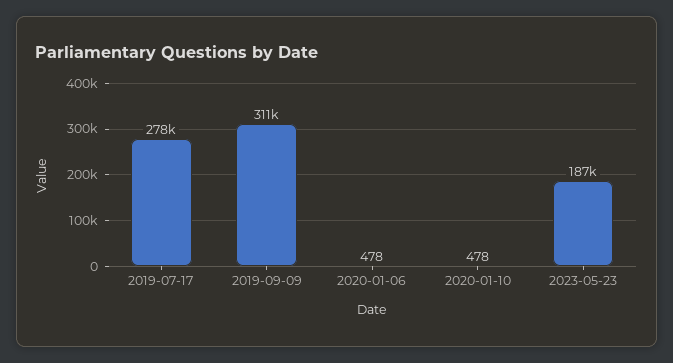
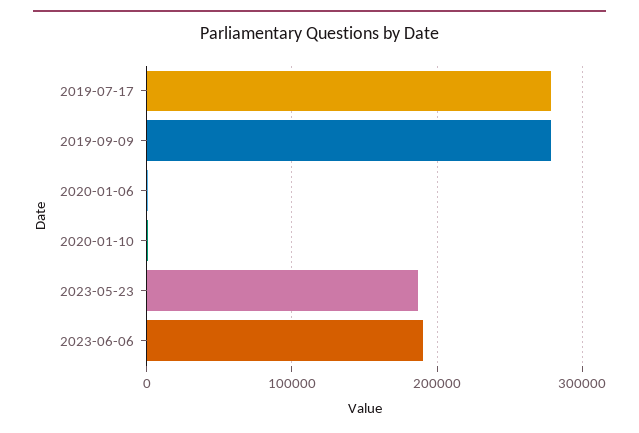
2019-09-09: 311000 -> 280000
2023-06-06: none -> 190000

